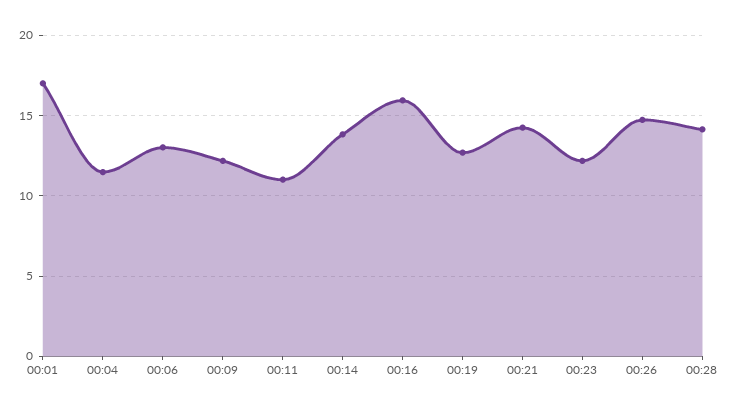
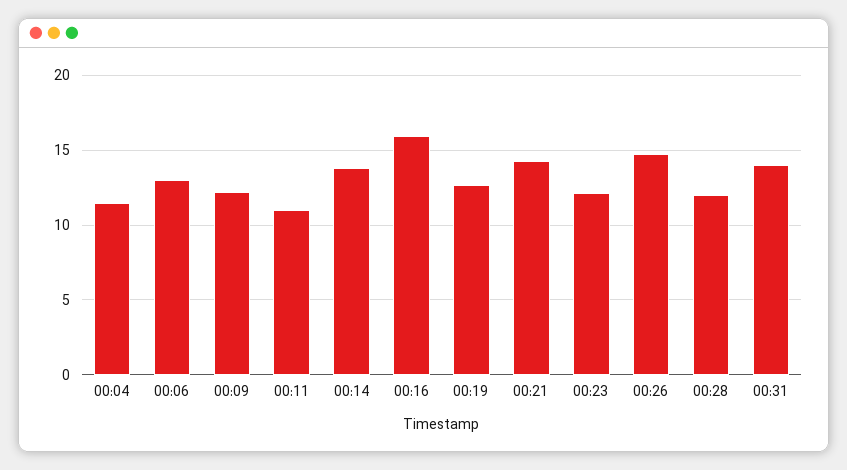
00:01: 17 -> none
00:28: 14 -> 12
00:31: none -> 14

